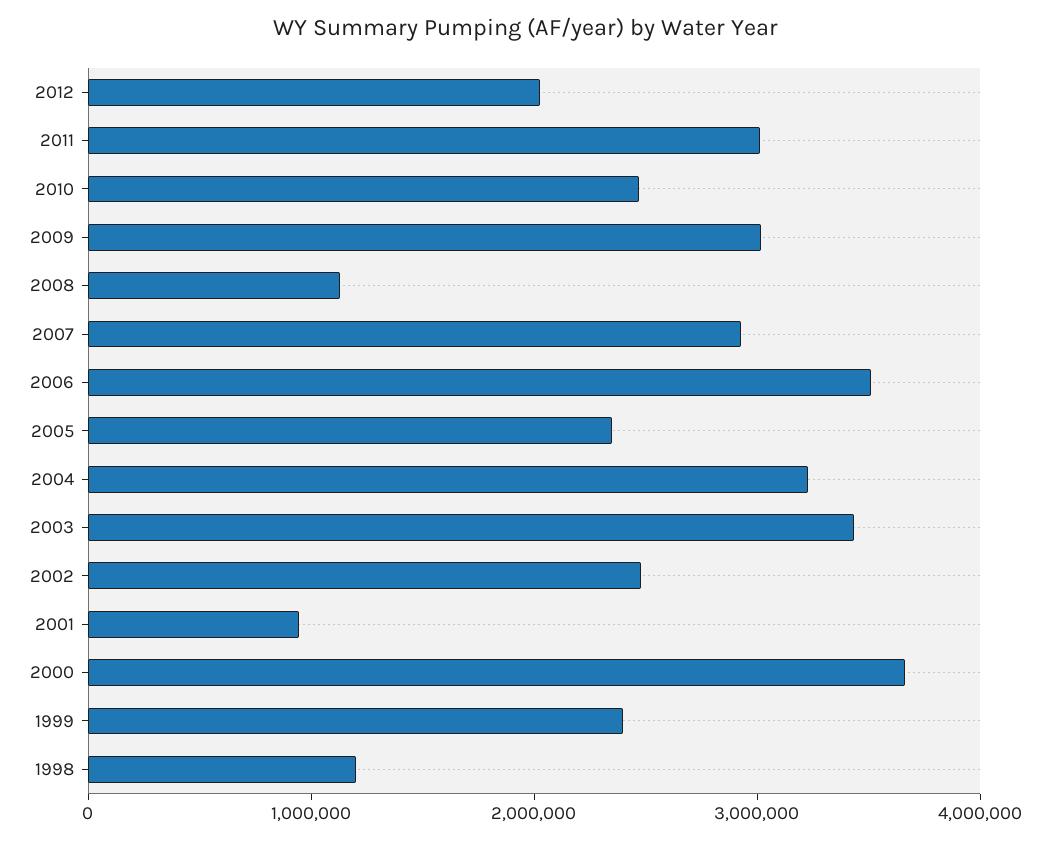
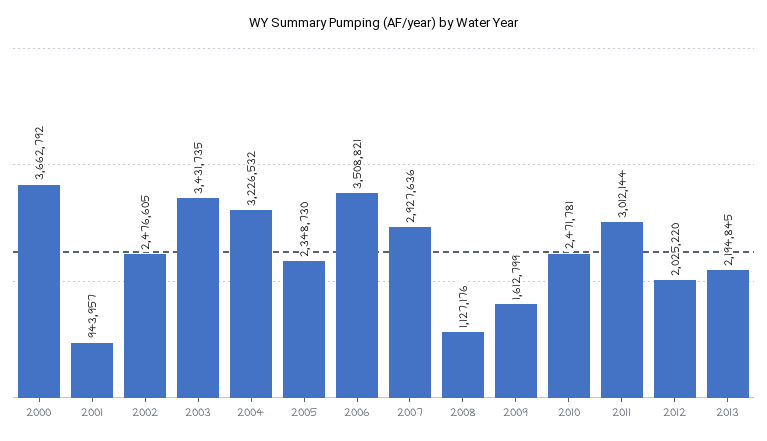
2009: 3000000 -> 1612799
1999: 2400000 -> none
1998: 1200000 -> none
2013: none -> 2194845

